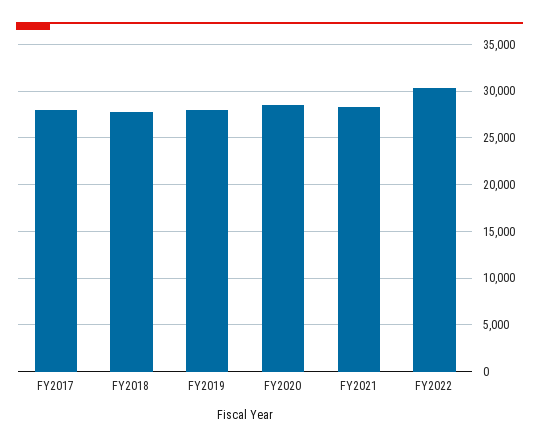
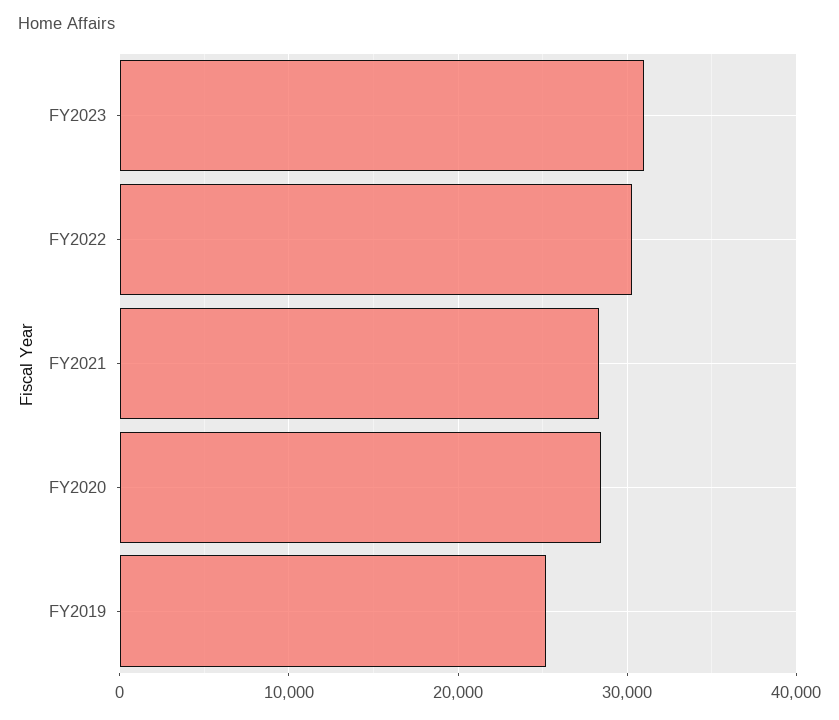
FY2017: 28000 -> none
FY2018: 28000 -> none
FY2019: 28000 -> 25000
FY2023: none -> 31000

